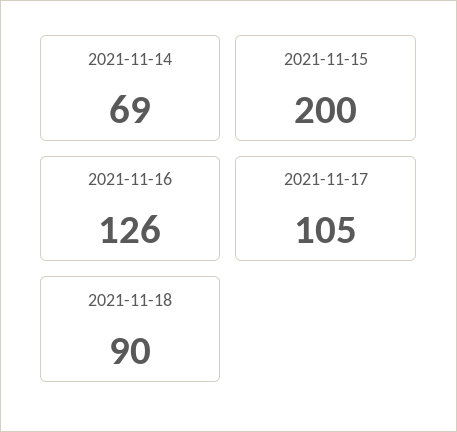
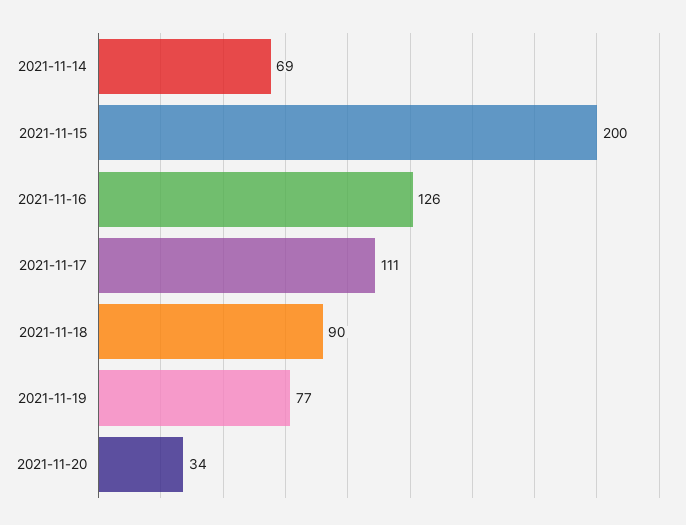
2021-11-17: 105 -> 111
2021-11-19: none -> 77
2021-11-20: none -> 34

